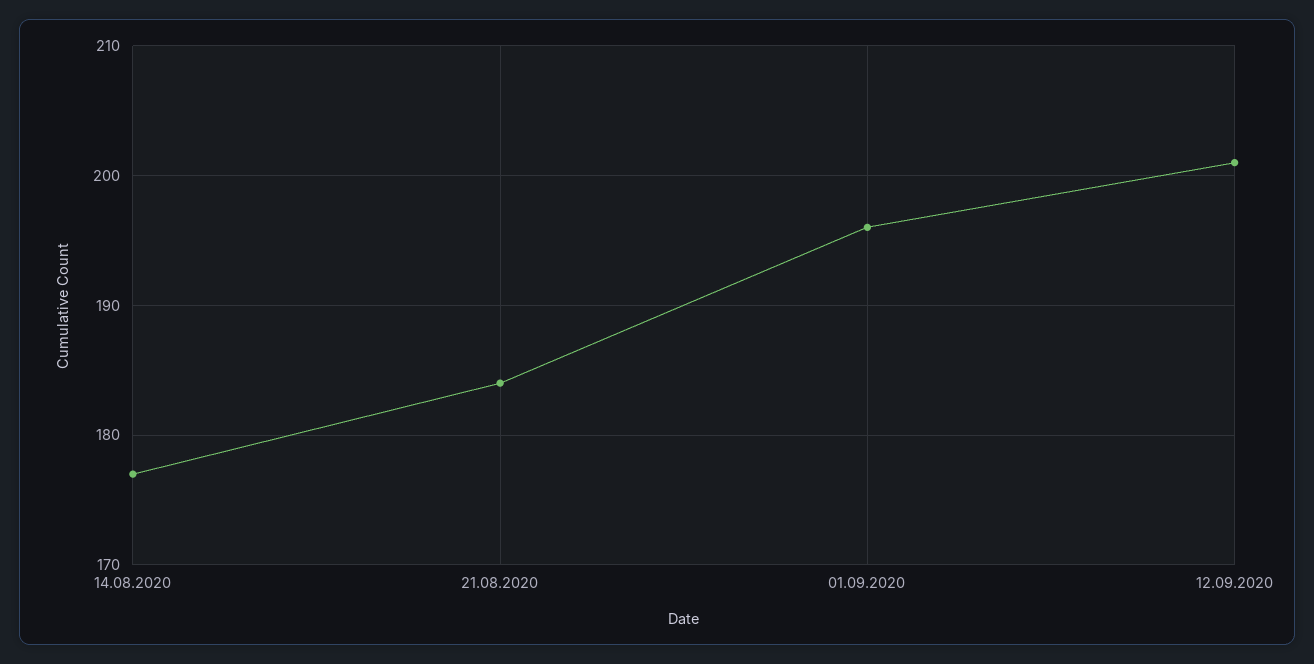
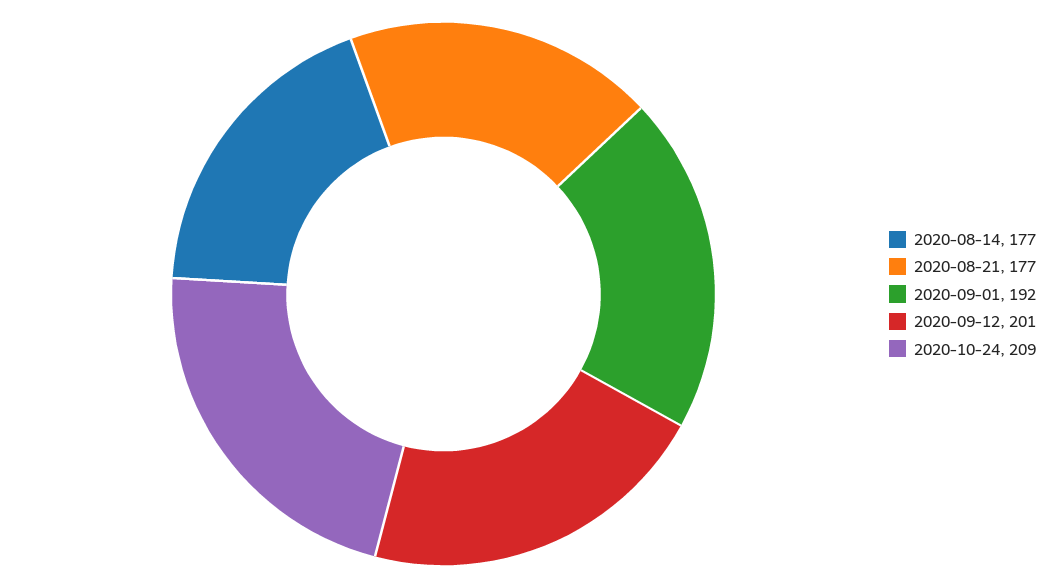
21.08.2020: 184 -> 177
01.09.2020: 196 -> 192
2020-10-24: none -> 209

